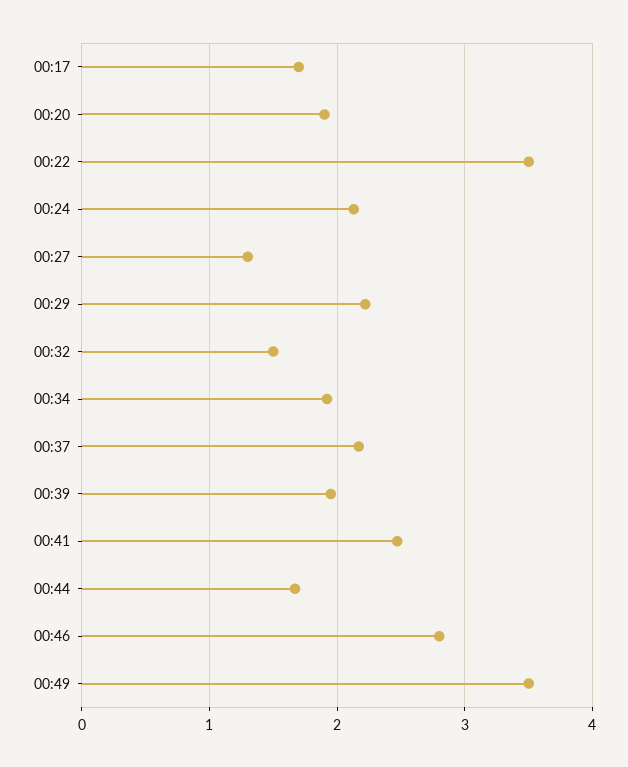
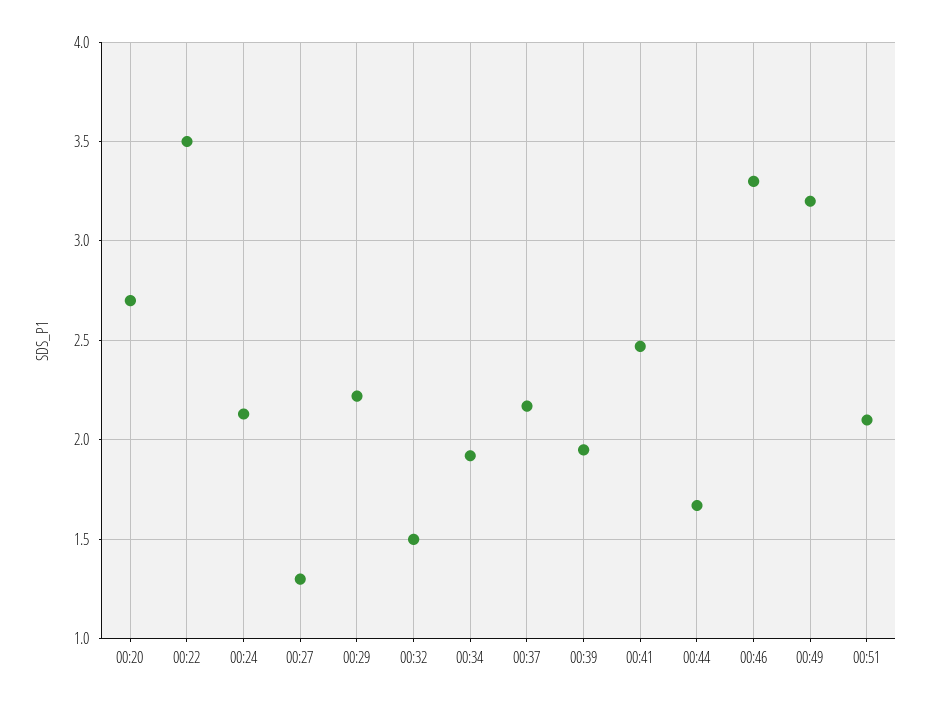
00:17: 1.7 -> none
00:20: 1.9 -> 2.7
00:46: 2.8 -> 3.3
00:49: 3.5 -> 3.2
00:51: none -> 2.1

